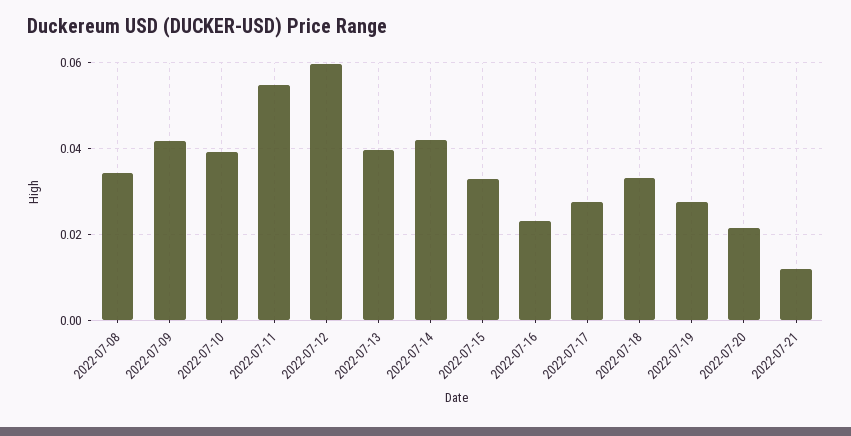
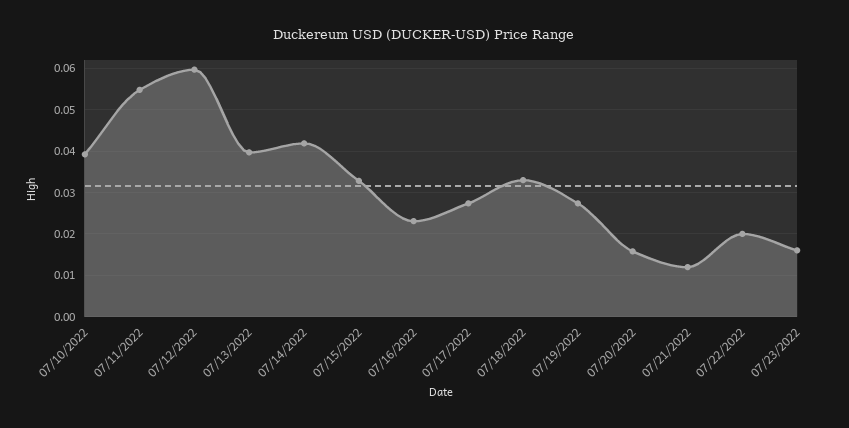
2022-07-08: 0.034 -> none
2022-07-09: 0.042 -> none
2022-07-20: 0.022 -> 0.016
07/22/2022: none -> 0.02
07/23/2022: none -> 0.016

